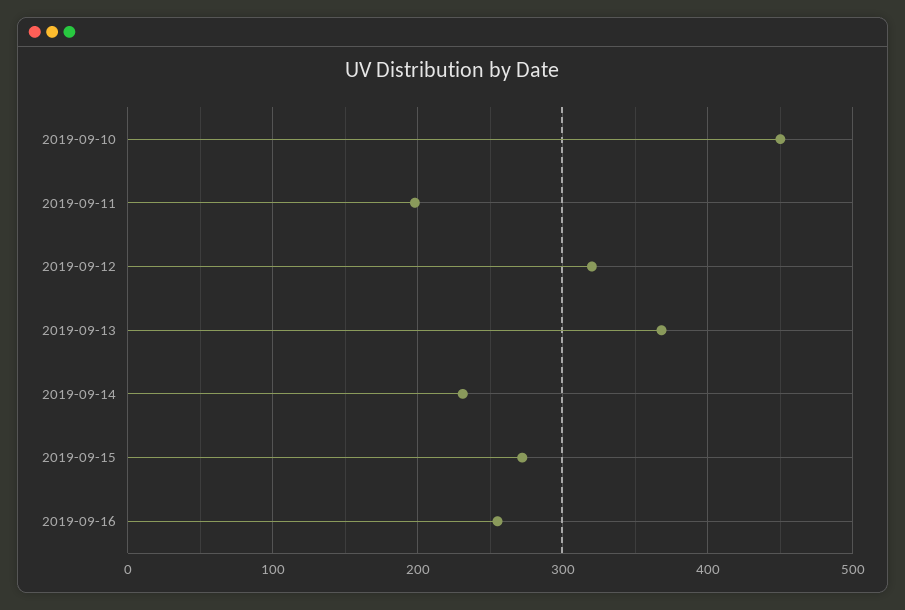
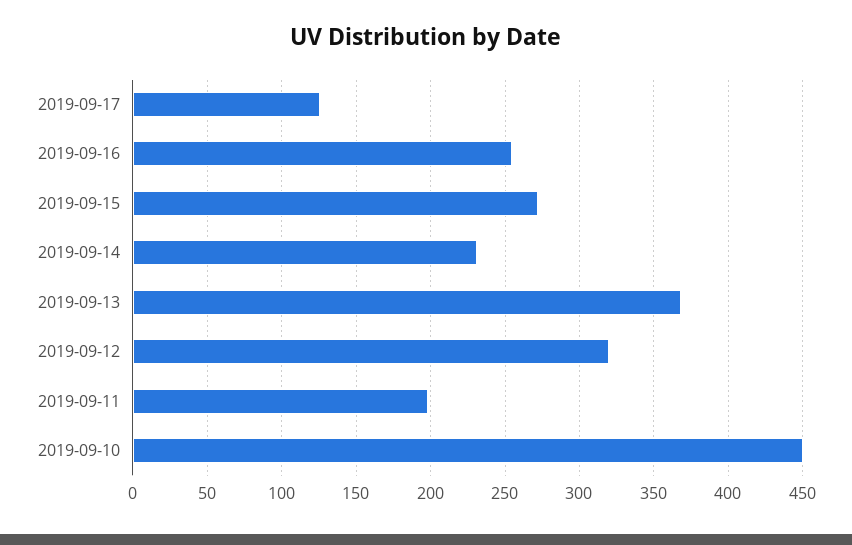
2019-09-17: none -> 125

